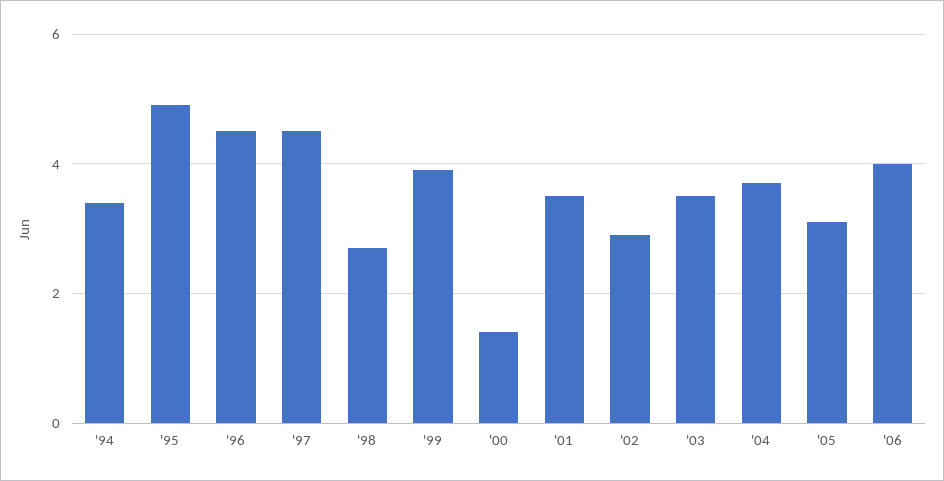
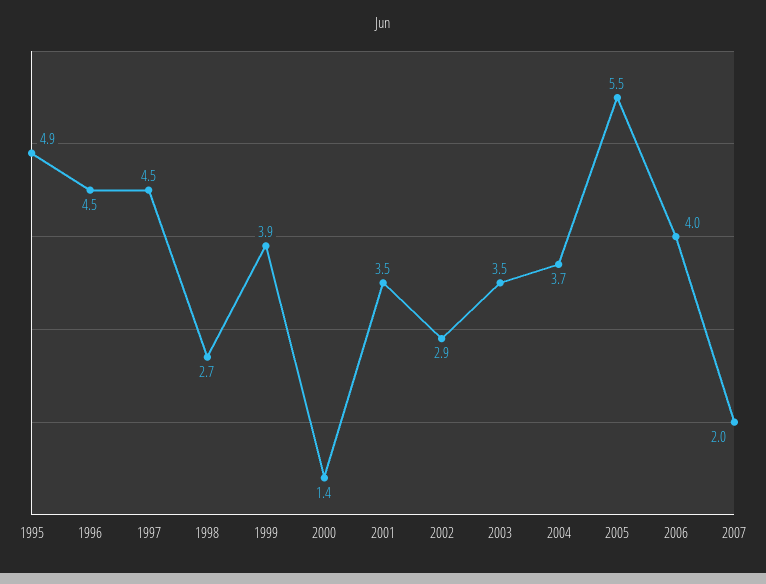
'94: 3.5 -> none
'05: 3 -> 5.5
2007: none -> 2

